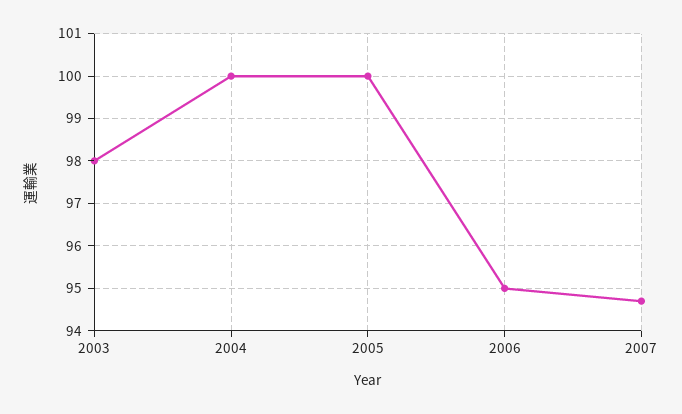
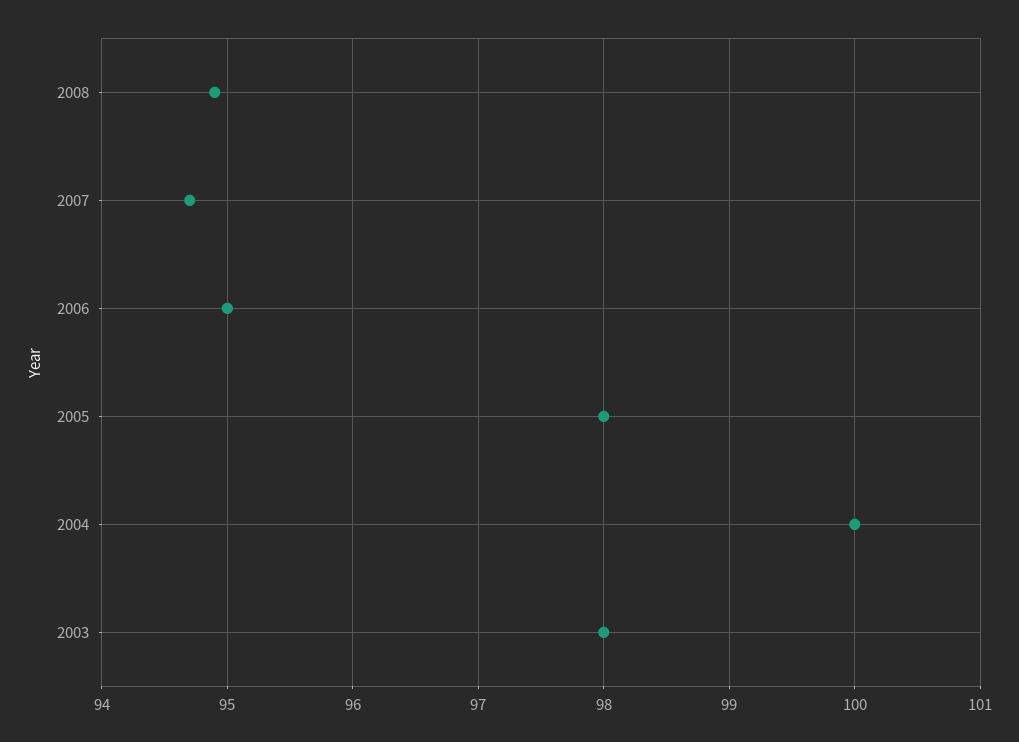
2005: 100 -> 98
2008: none -> 94.9

